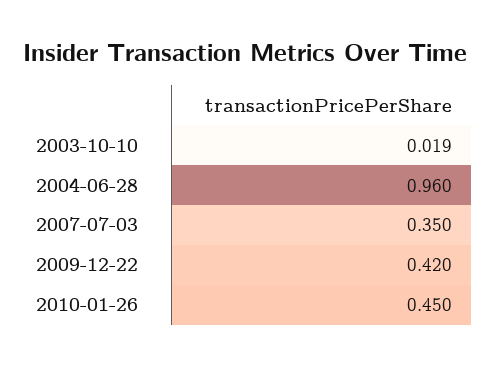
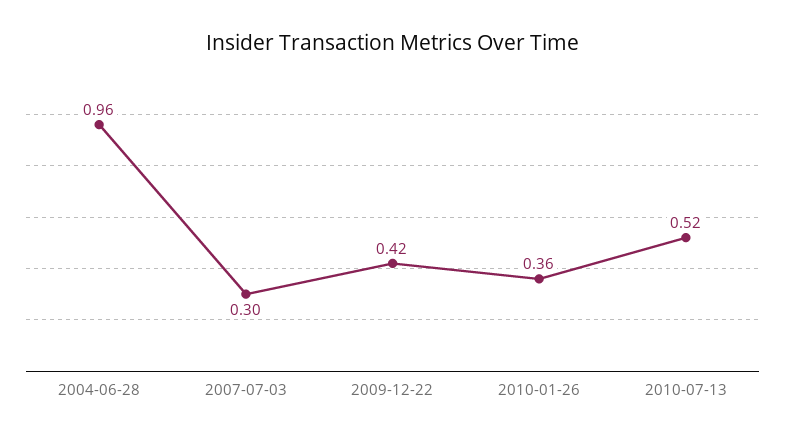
2003-10-10: 0.019 -> none
2007-07-03: 0.35 -> 0.3
2010-01-26: 0.45 -> 0.36
2010-07-13: none -> 0.52

